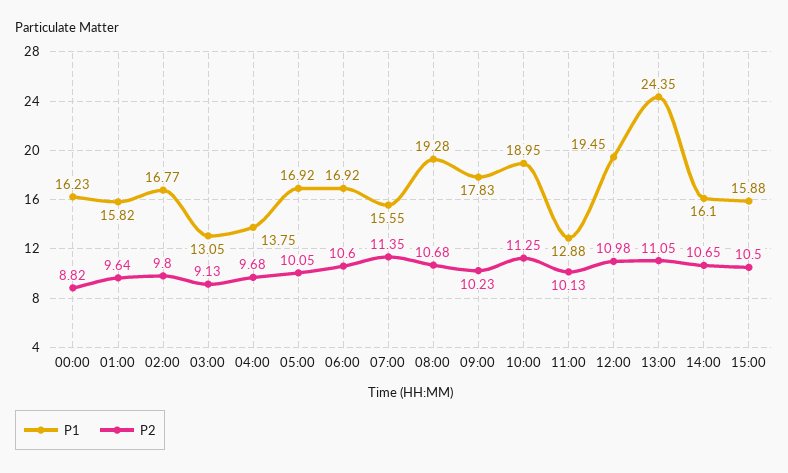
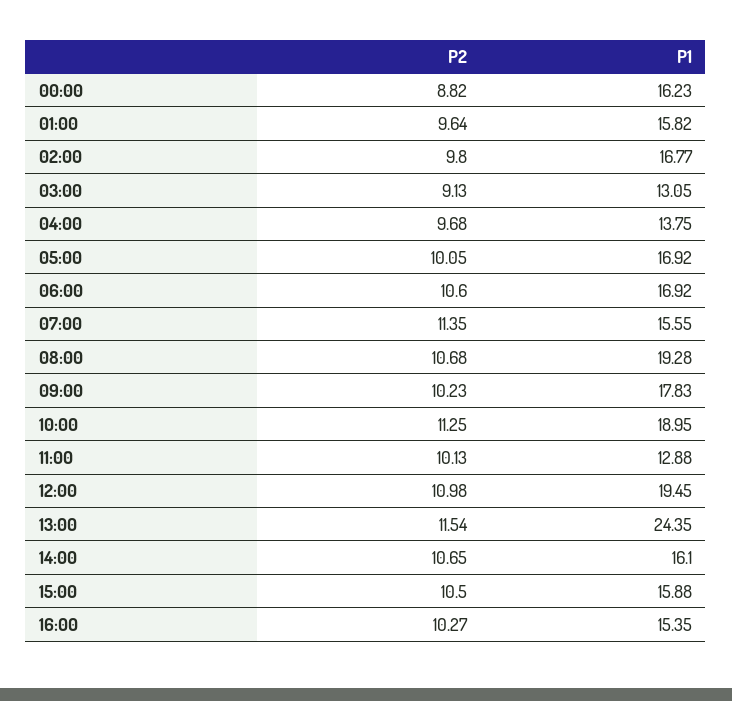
P2, 13:00: 11.05 -> 11.54
P2, 16:00: none -> 10.27
P1, 16:00: none -> 15.35

